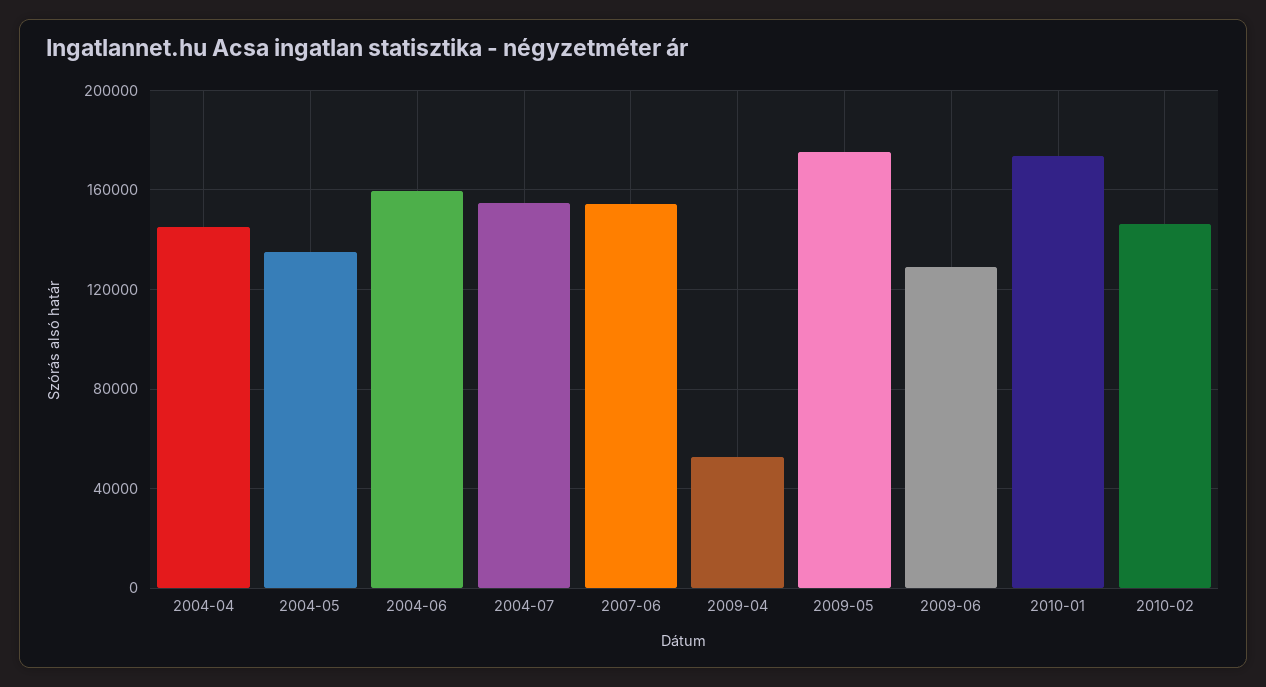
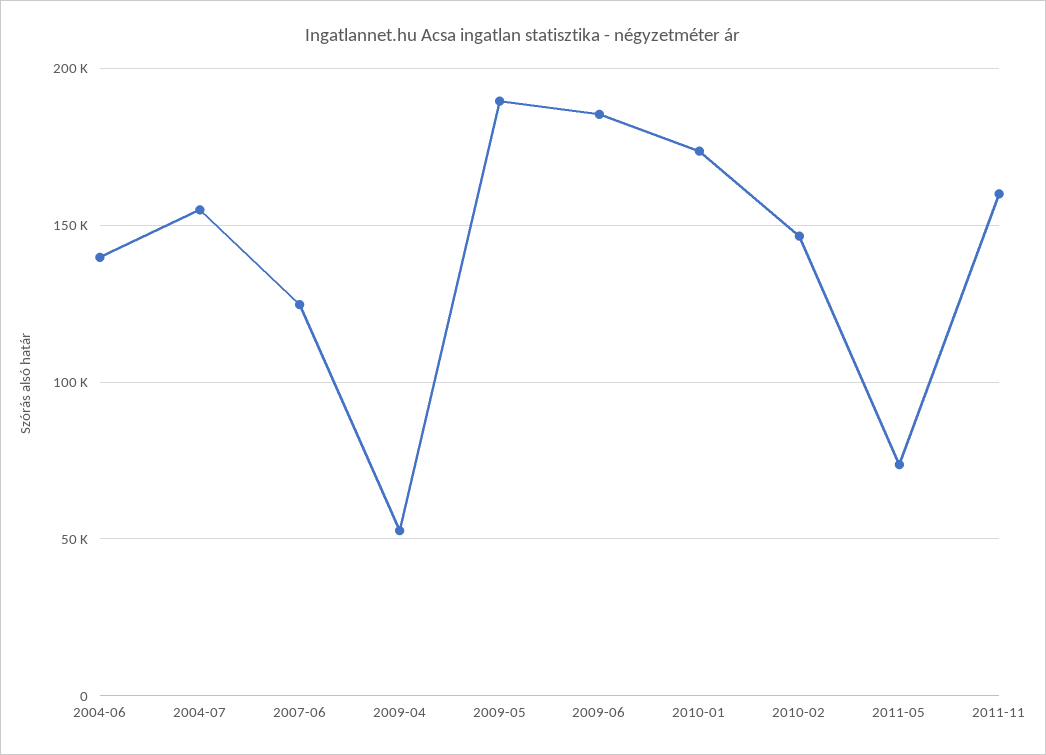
2004-04: 145000 -> none
2004-05: 135000 -> none
2004-06: 160000 -> 140000
2007-06: 155000 -> 125000
2009-05: 175000 -> 190000
2009-06: 130000 -> 185000
2011-05: none -> 75000
2011-11: none -> 160000

